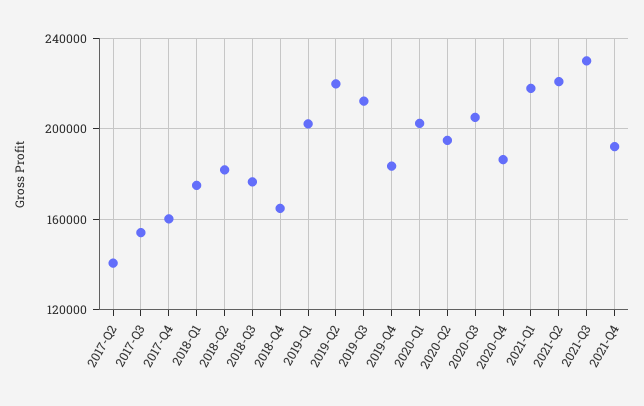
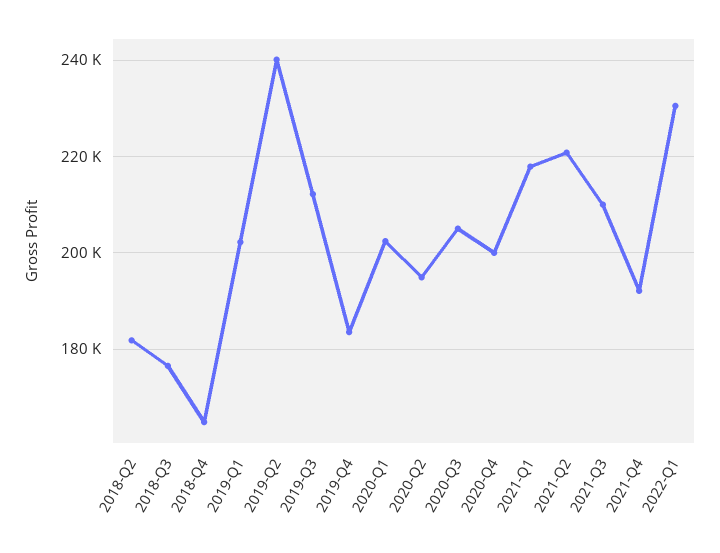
2017-Q2: 140000 -> none
2017-Q3: 155000 -> none
2017-Q4: 160000 -> none
2018-Q1: 175000 -> none
2019-Q2: 220000 -> 240000
2020-Q4: 185000 -> 200000
2021-Q3: 230000 -> 210000
2022-Q1: none -> 230000

